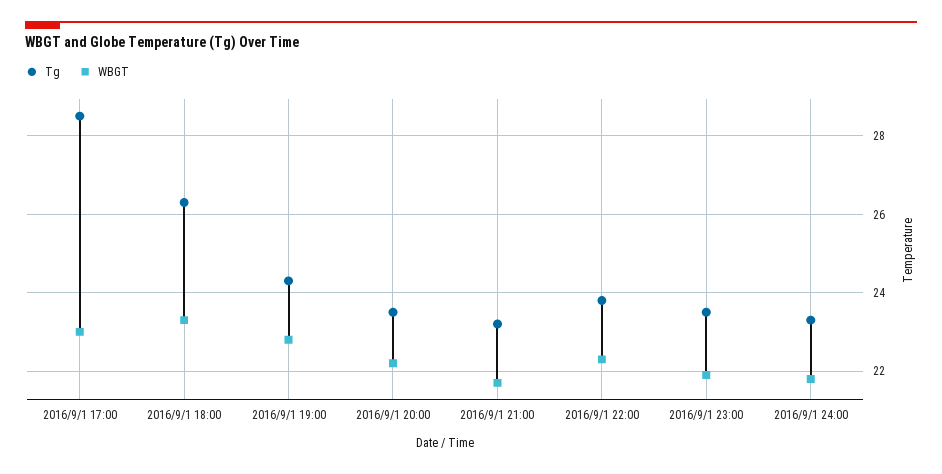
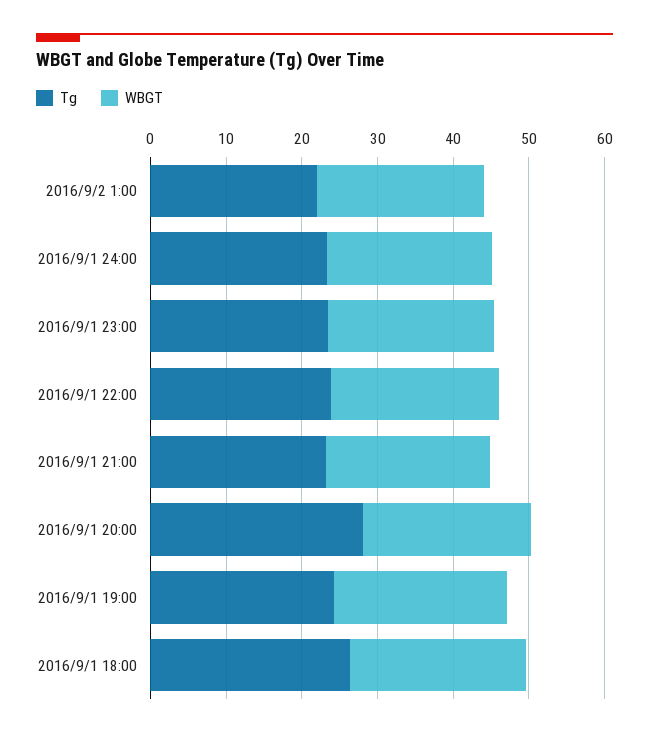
Tg, 2016/9/1 17:00: 28.5 -> none
WBGT, 2016/9/1 17:00: 23 -> none
Tg, 2016/9/1 20:00: 23.5 -> 28
Tg, 2016/9/2 1:00: none -> 22
WBGT, 2016/9/2 1:00: none -> 22

